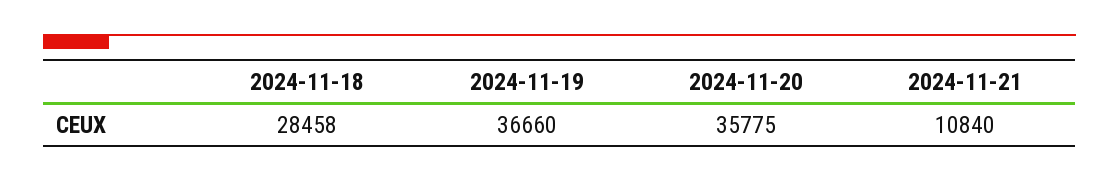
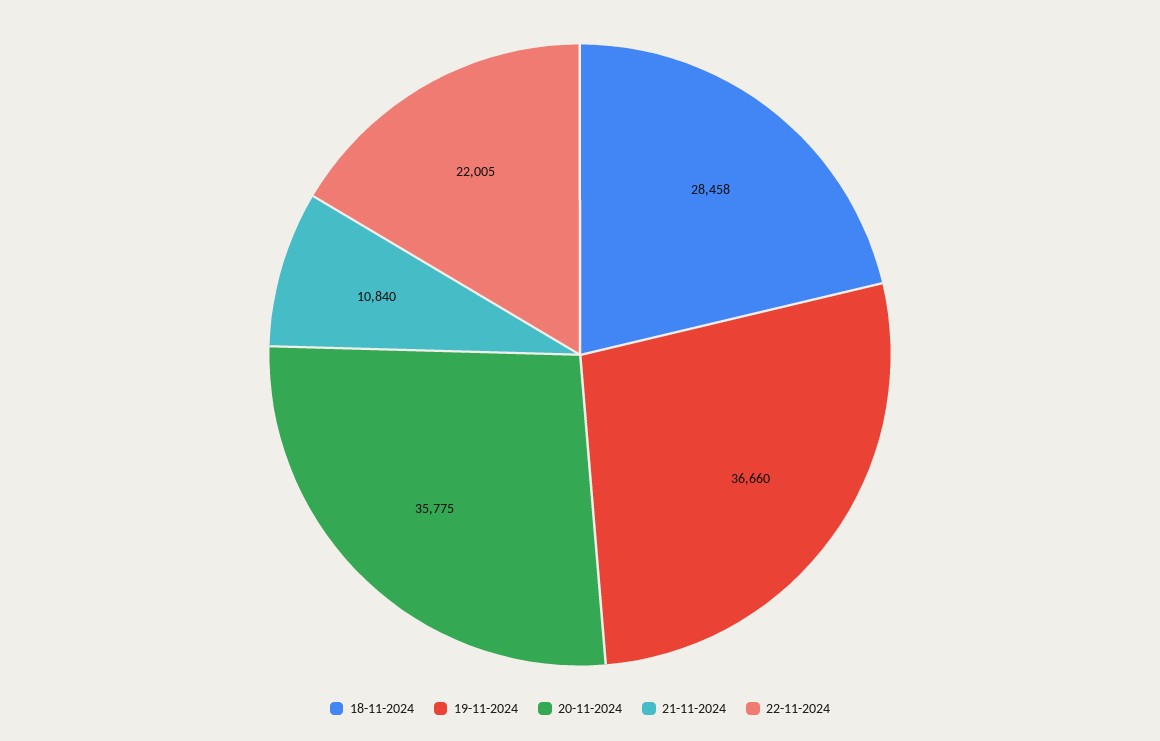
22-11-2024: none -> 22005

